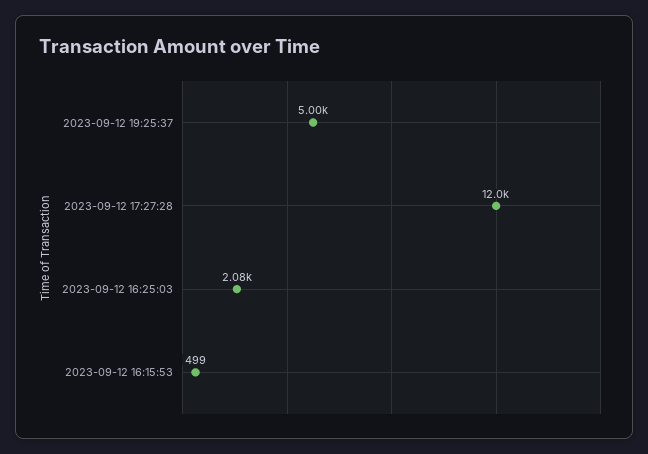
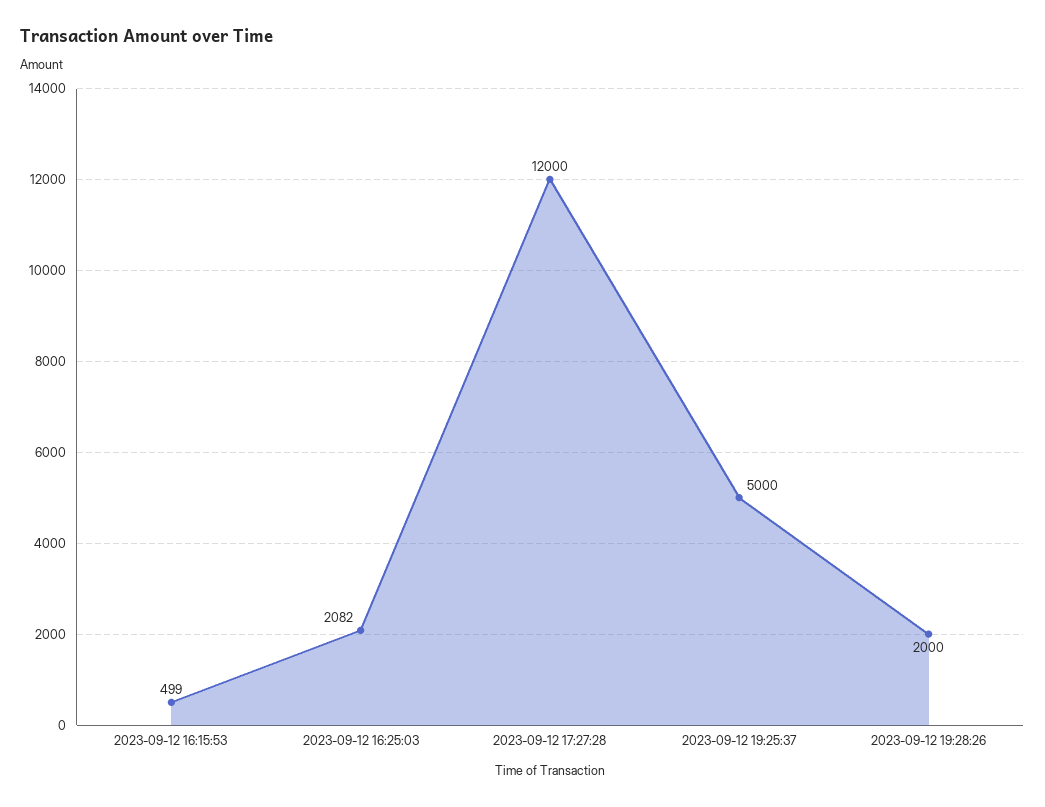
2023-09-12 16:25:03: 2080 -> 2082
2023-09-12 19:28:26: none -> 2000

